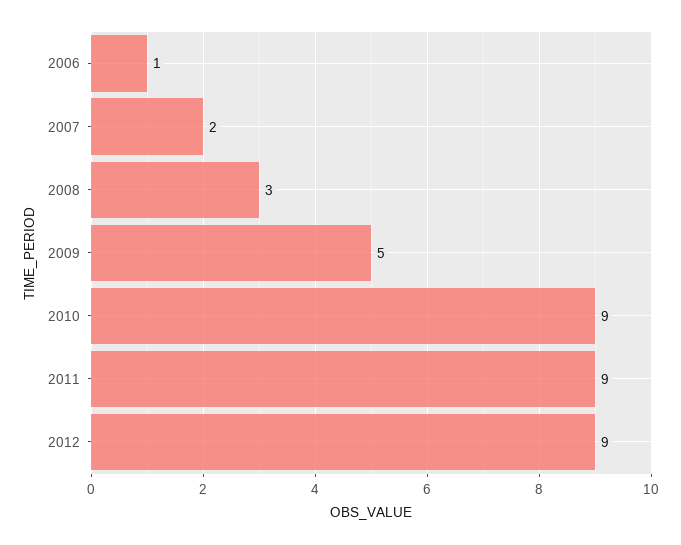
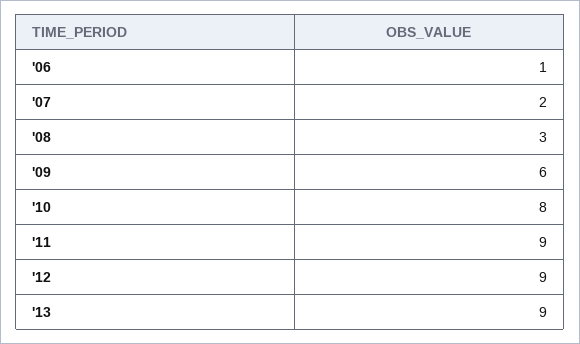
2009: 5 -> 6
2010: 9 -> 8
'13: none -> 9

